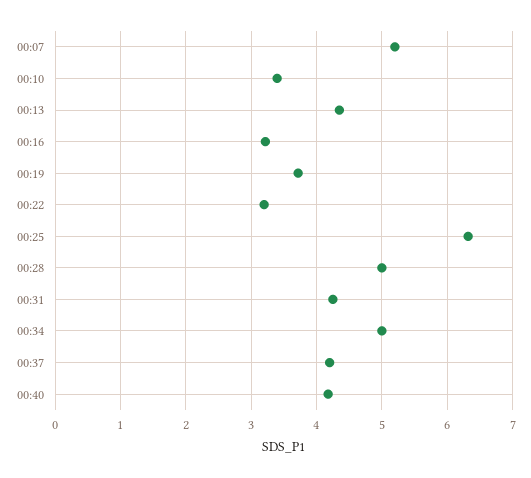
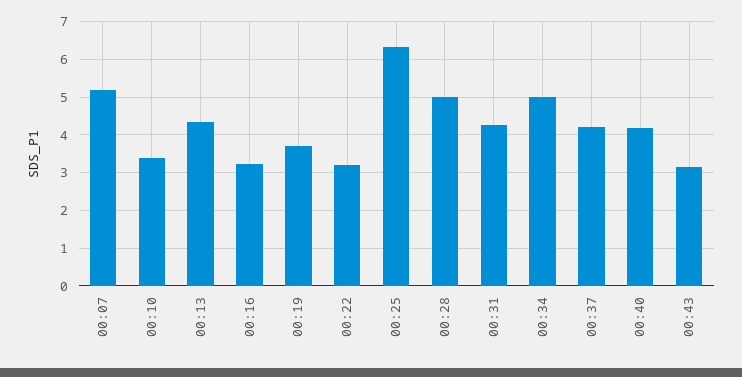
00:43: none -> 3.2

